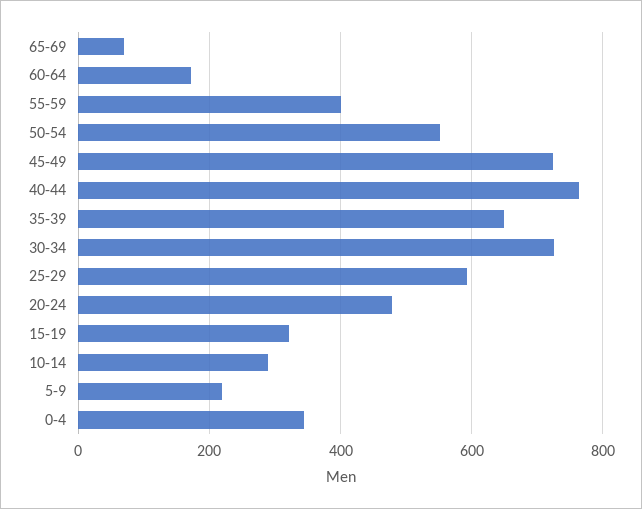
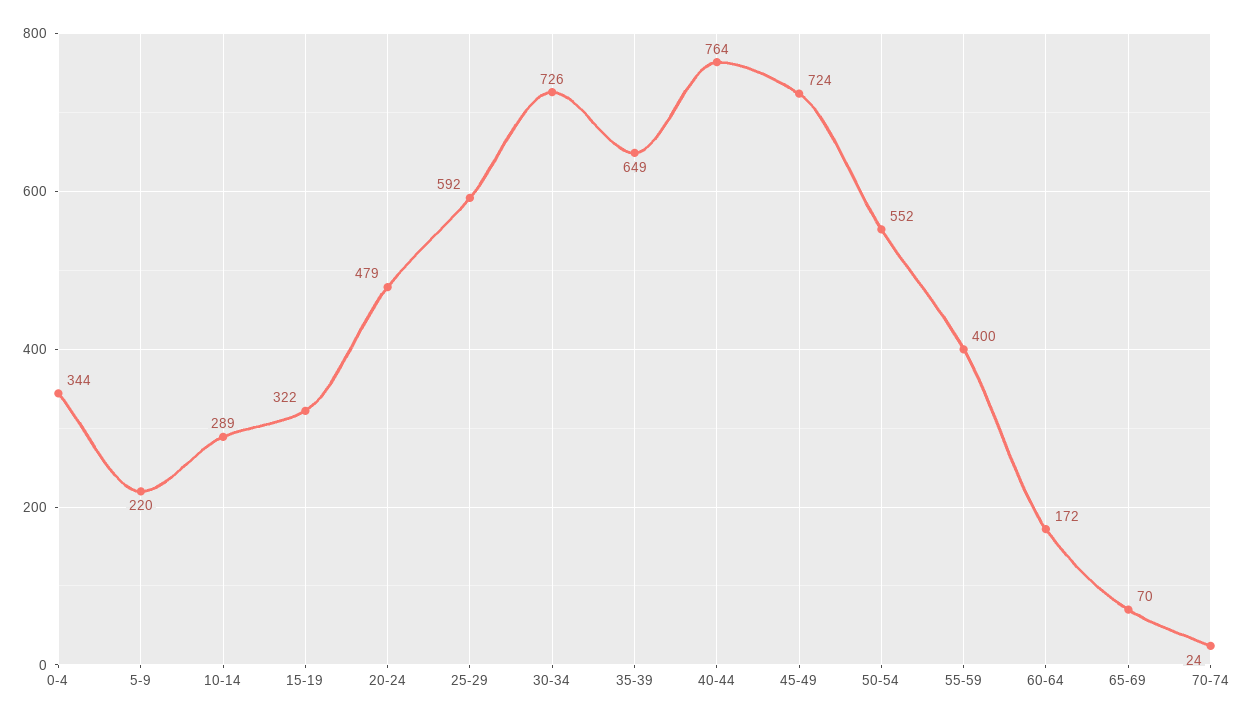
70-74: none -> 24

